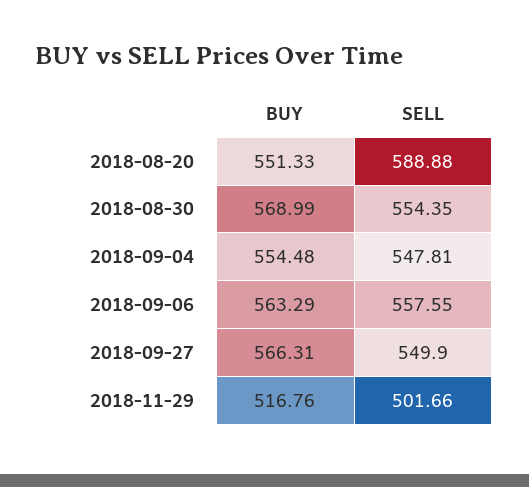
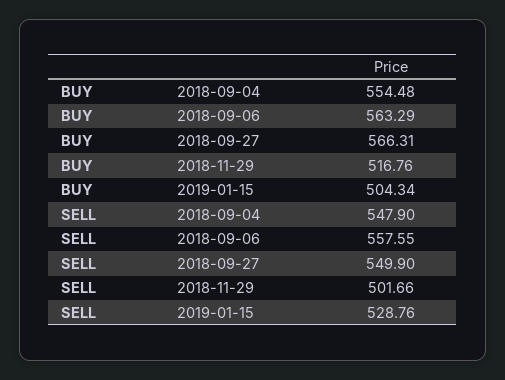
BUY, 2018-08-20: 551.33 -> none
SELL, 2018-08-20: 588.88 -> none
BUY, 2018-08-30: 568.99 -> none
SELL, 2018-08-30: 554.35 -> none
SELL, 2018-09-04: 547.81 -> 547.9
BUY, 2019-01-15: none -> 504.34
SELL, 2019-01-15: none -> 528.76

